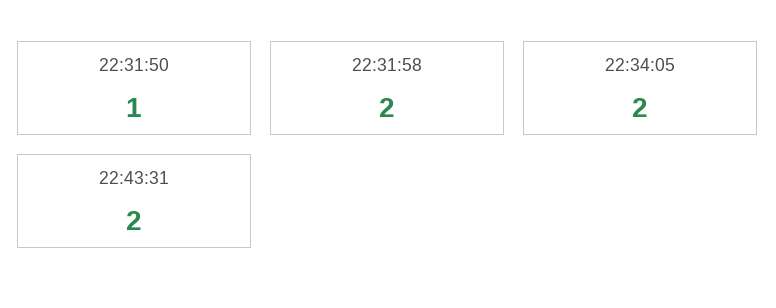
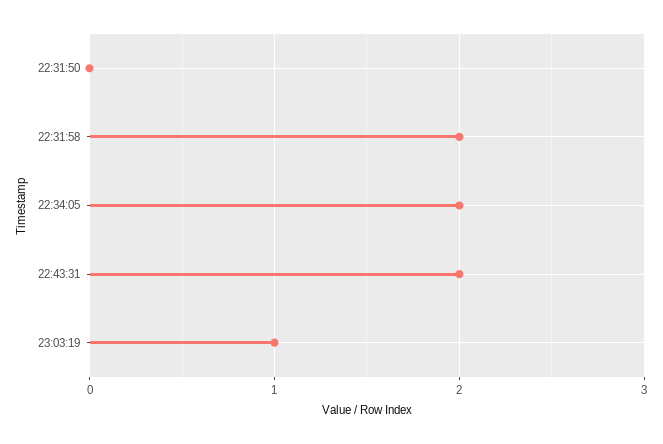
22:31:50: 1 -> 0
23:03:19: none -> 1

